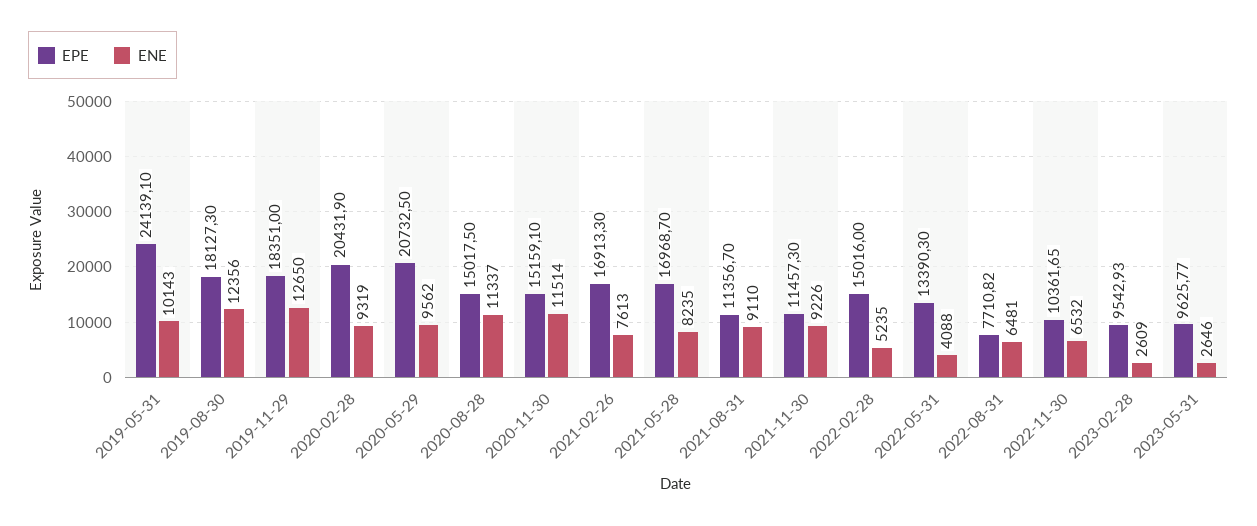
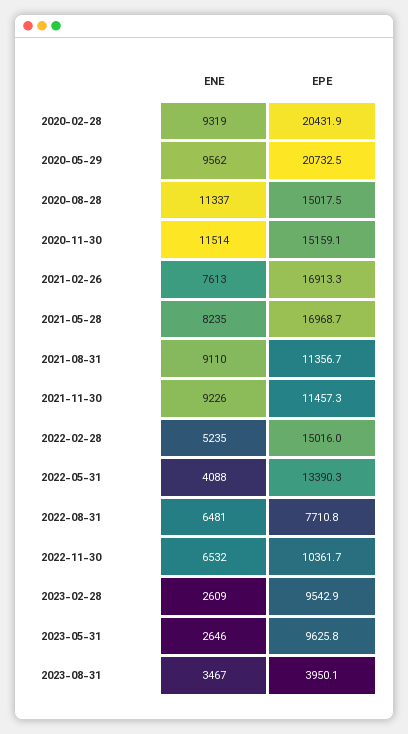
EPE, 2019-05-31: 24139.1 -> none
ENE, 2019-05-31: 10143 -> none
EPE, 2019-08-30: 18127.3 -> none
ENE, 2019-08-30: 12356 -> none
EPE, 2019-11-29: 18351 -> none
ENE, 2019-11-29: 12650 -> none
ENE, 2023-08-31: none -> 3467
EPE, 2023-08-31: none -> 3950.1

